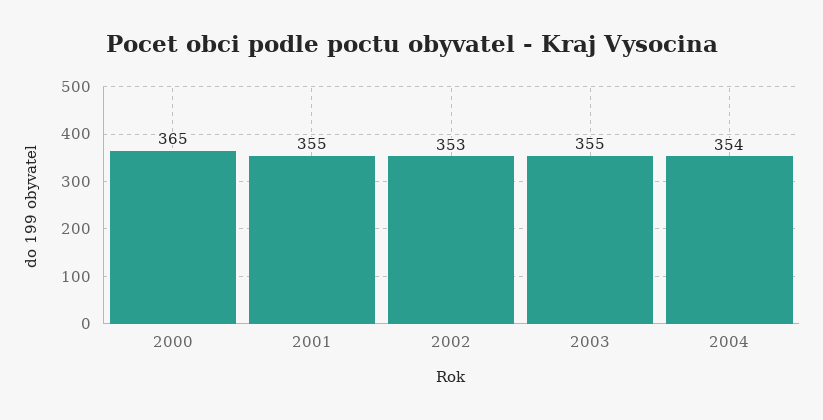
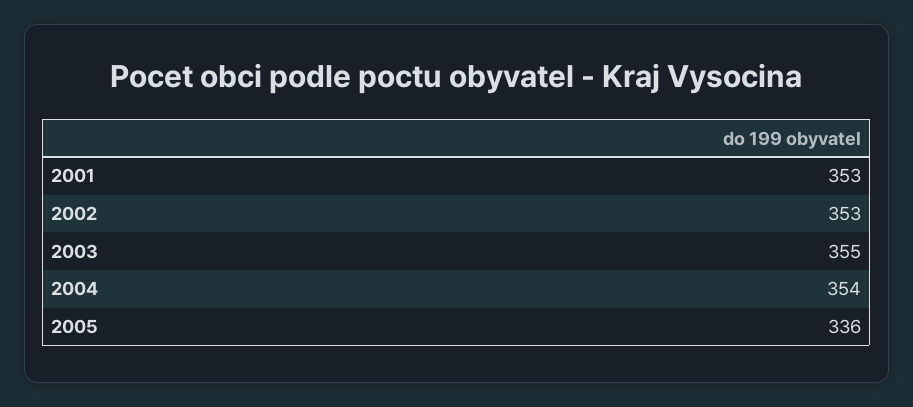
2000: 365 -> none
2001: 355 -> 353
2005: none -> 336

